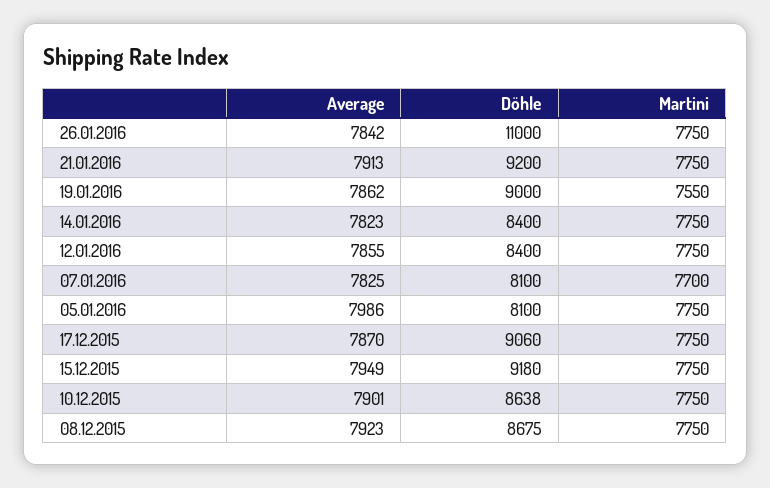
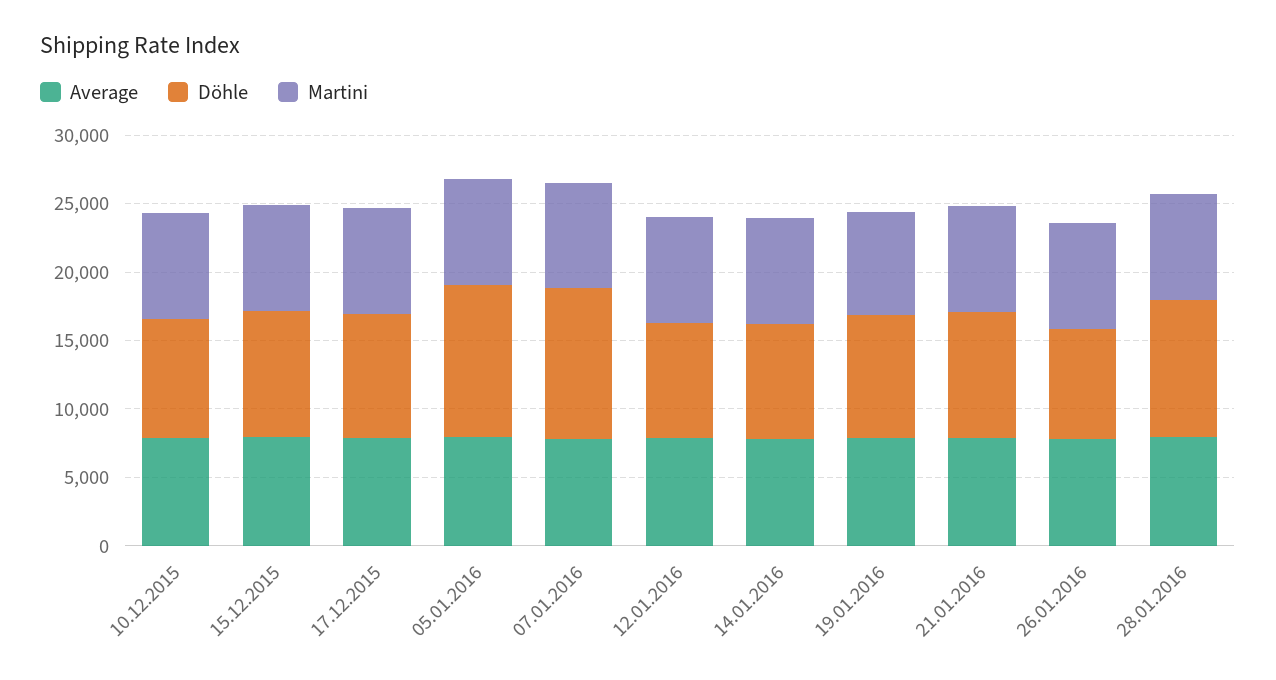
Döhle, 26.01.2016: 11000 -> 8000
Döhle, 07.01.2016: 8100 -> 11000
Döhle, 05.01.2016: 8100 -> 11000
Average, 08.12.2015: 7923 -> none
Döhle, 08.12.2015: 8675 -> none
Martini, 08.12.2015: 7750 -> none
Average, 28.01.2016: none -> 8000
Döhle, 28.01.2016: none -> 10000
Martini, 28.01.2016: none -> 8000

